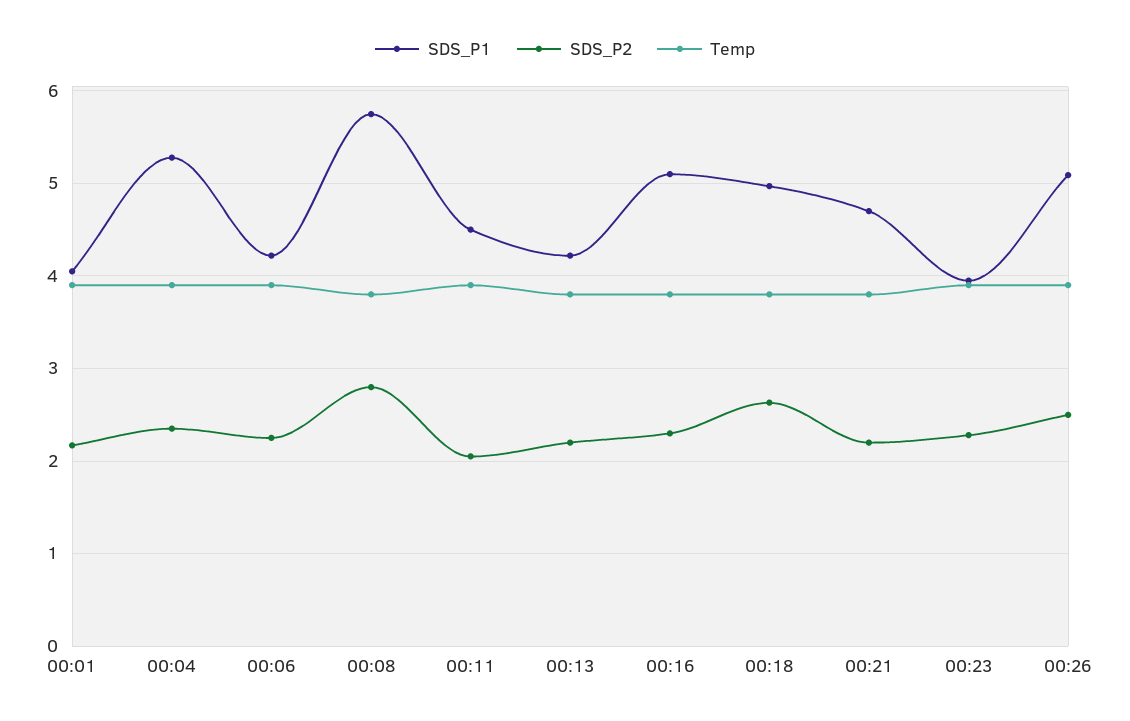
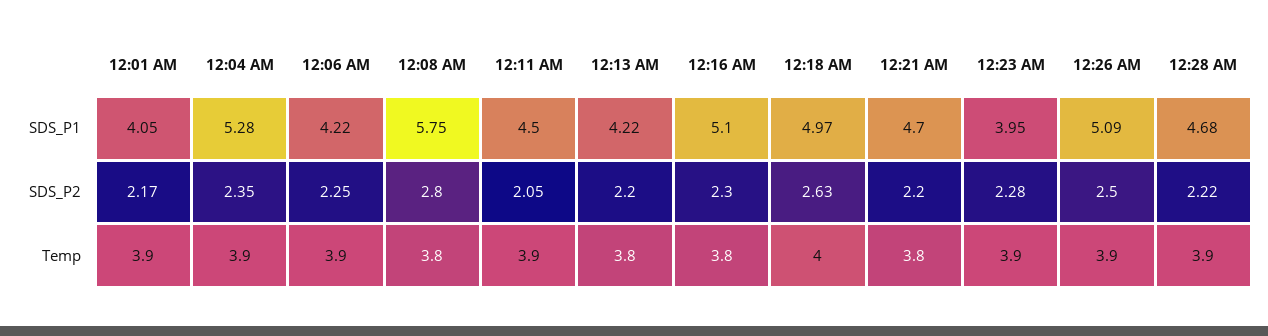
Temp, 00:18: 3.8 -> 4
SDS_P1, 12:28 AM: none -> 4.68
SDS_P2, 12:28 AM: none -> 2.22
Temp, 12:28 AM: none -> 3.9

